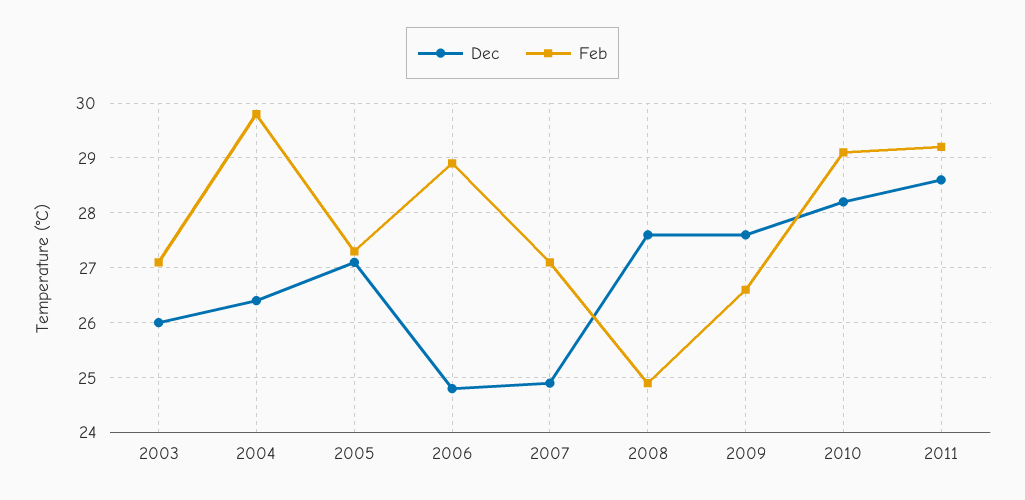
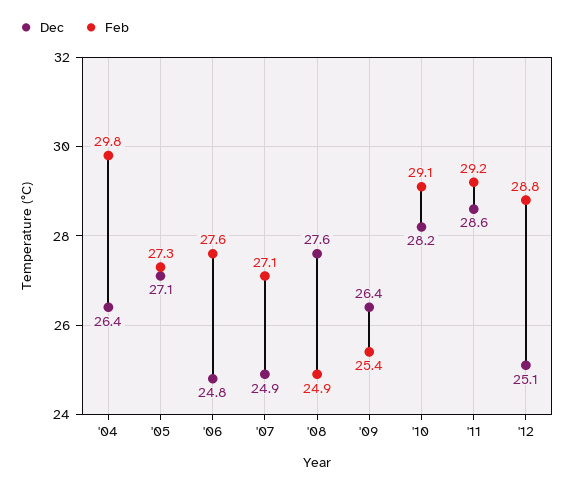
Dec, 2003: 26 -> none
Feb, 2003: 27 -> none
Feb, 2006: 29 -> 27.6
Dec, 2009: 27.5 -> 26.4
Feb, 2009: 26.5 -> 25.4
Dec, '12: none -> 25.1
Feb, '12: none -> 28.8

